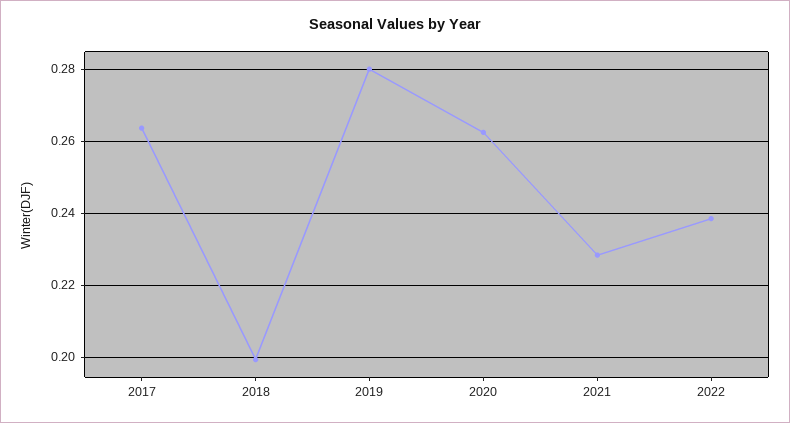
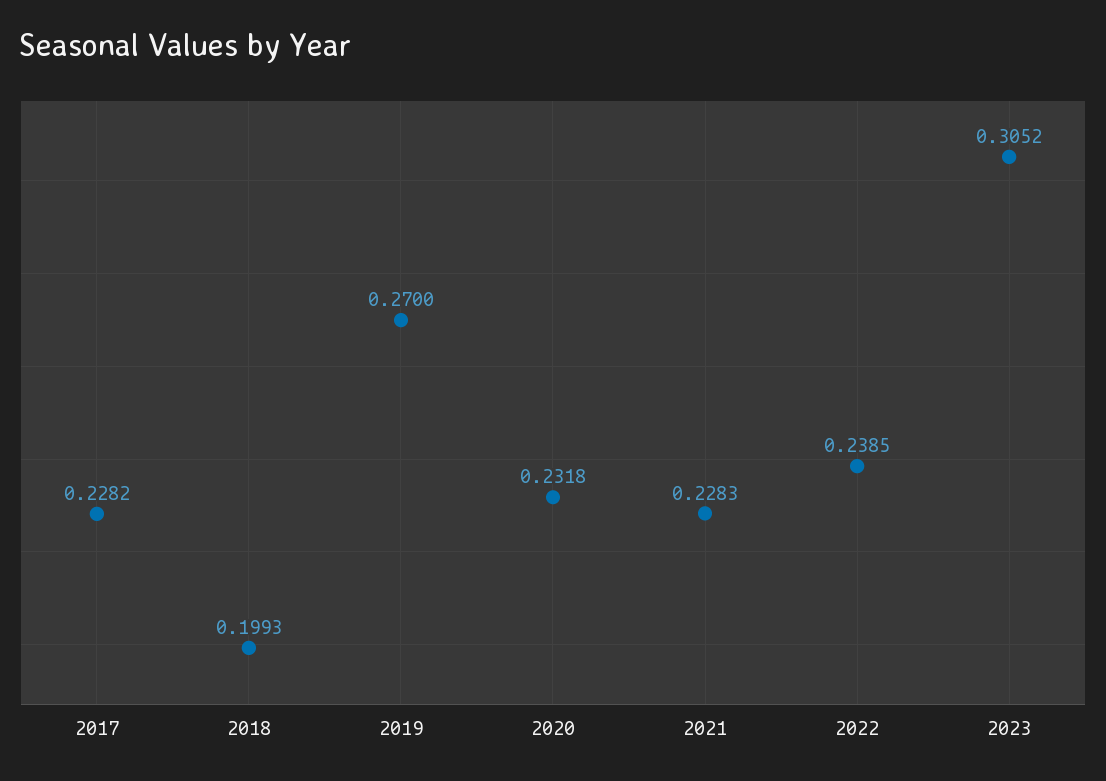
2017: 0.264 -> 0.2282
2019: 0.28 -> 0.27
2020: 0.262 -> 0.2318
2023: none -> 0.3052

